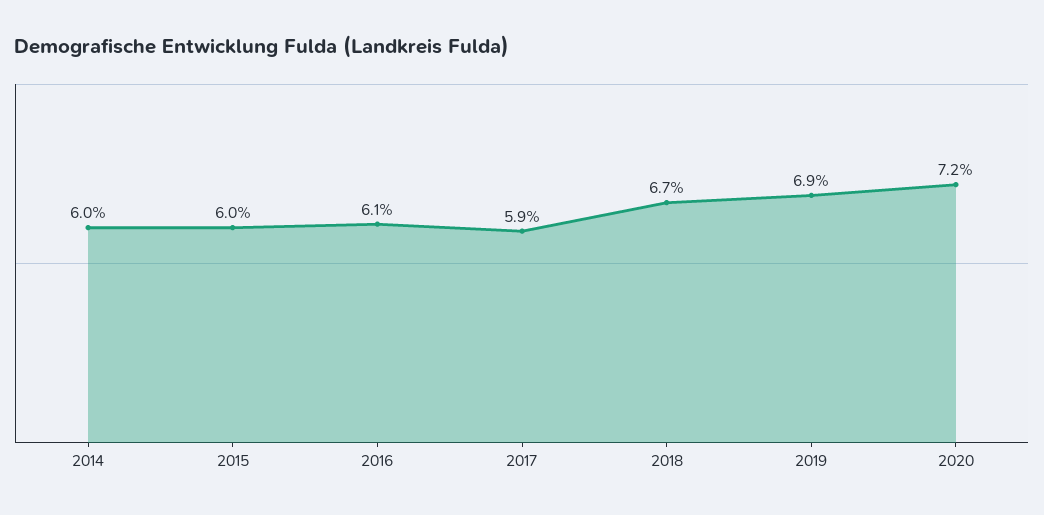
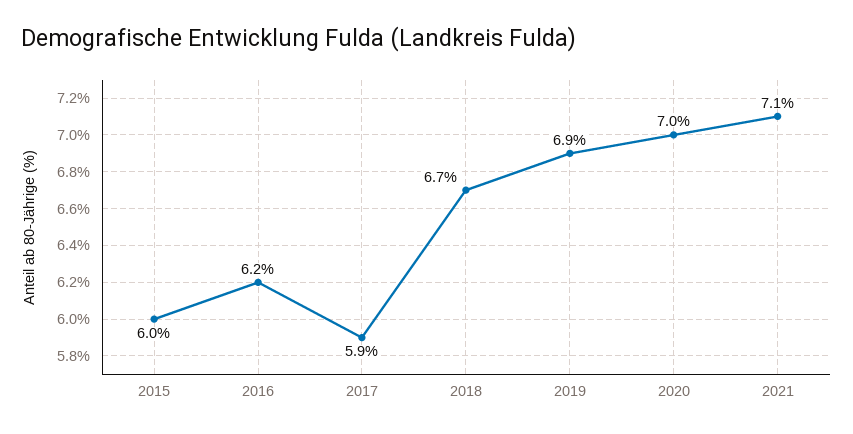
2014: 6 -> none
2016: 6.1 -> 6.2
2020: 7.2 -> 7
2021: none -> 7.1

